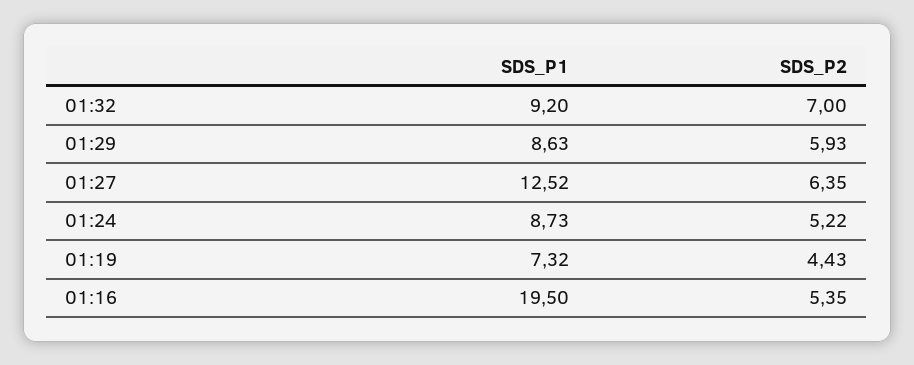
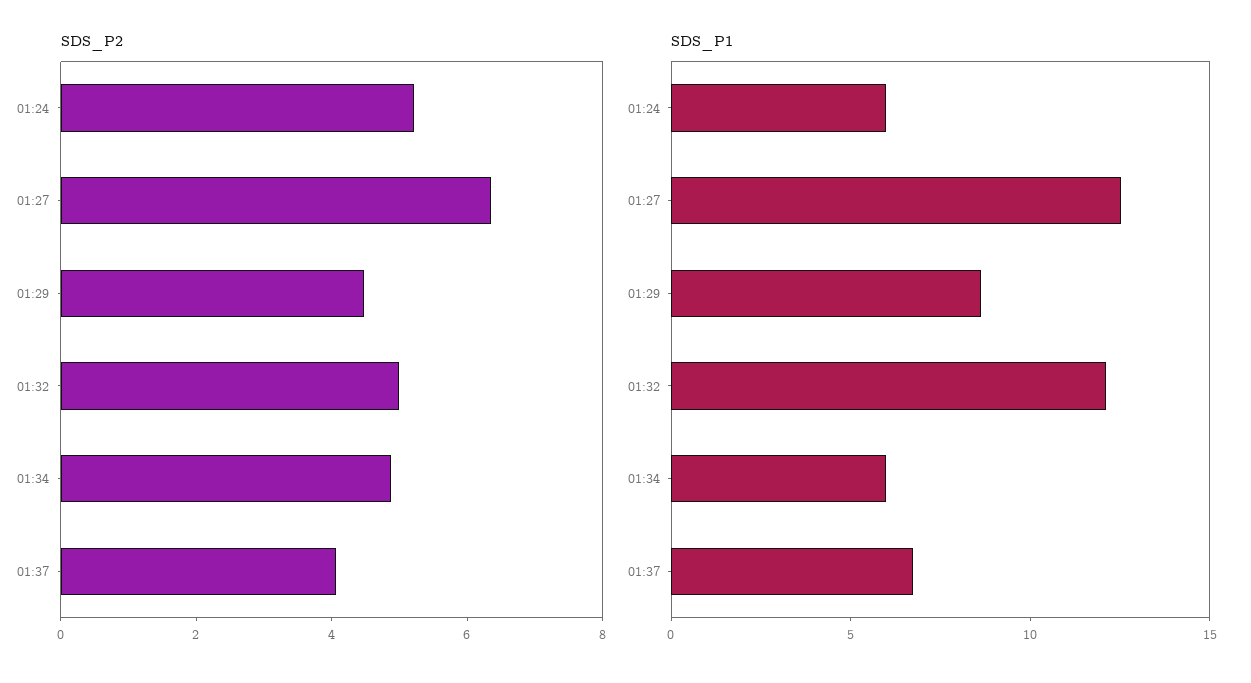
SDS_P1, 01:32: 9.2 -> 12
SDS_P2, 01:32: 7 -> 5
SDS_P2, 01:29: 5.93 -> 4.5
SDS_P1, 01:24: 8.73 -> 6
SDS_P1, 01:19: 7.32 -> none
SDS_P2, 01:19: 4.43 -> none
SDS_P1, 01:16: 19.5 -> none
SDS_P2, 01:16: 5.35 -> none
SDS_P2, 01:34: none -> 5
SDS_P2, 01:37: none -> 4
SDS_P1, 01:34: none -> 6
SDS_P1, 01:37: none -> 7

